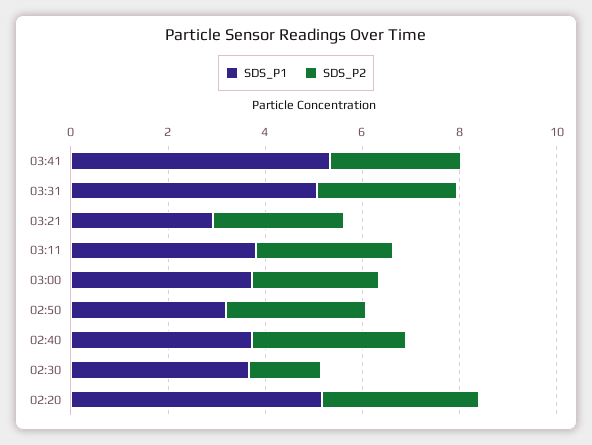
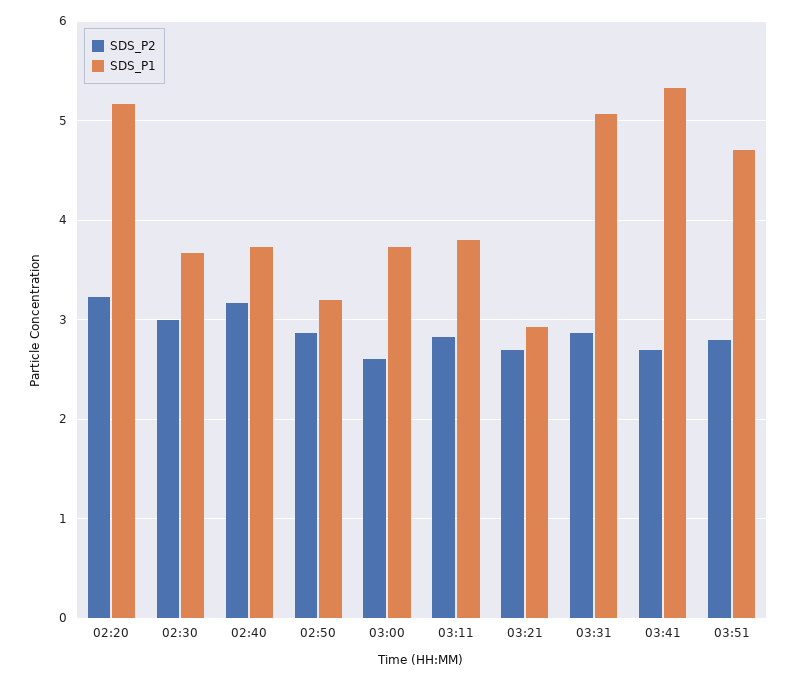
SDS_P2, 02:30: 1.5 -> 3
SDS_P2, 03:51: none -> 2.8
SDS_P1, 03:51: none -> 4.7

